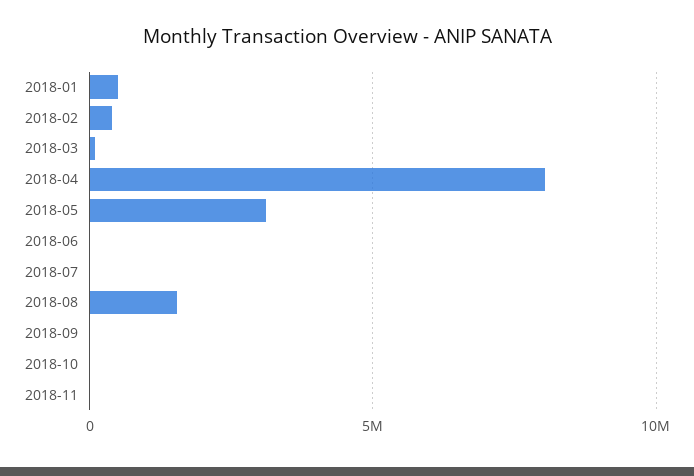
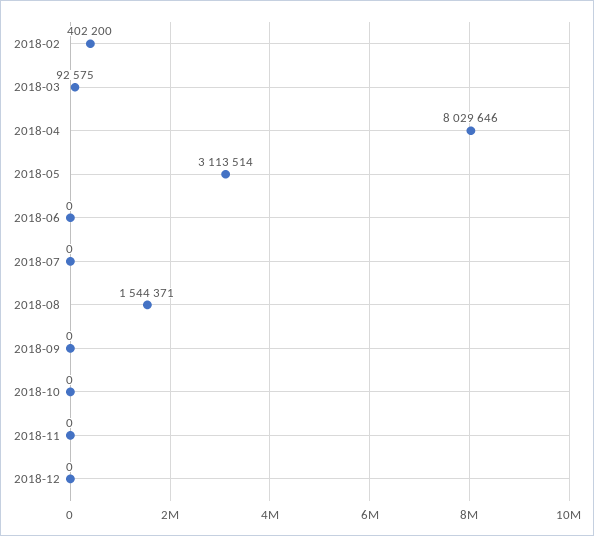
2018-01: 500000 -> none
2018-12: none -> 0

